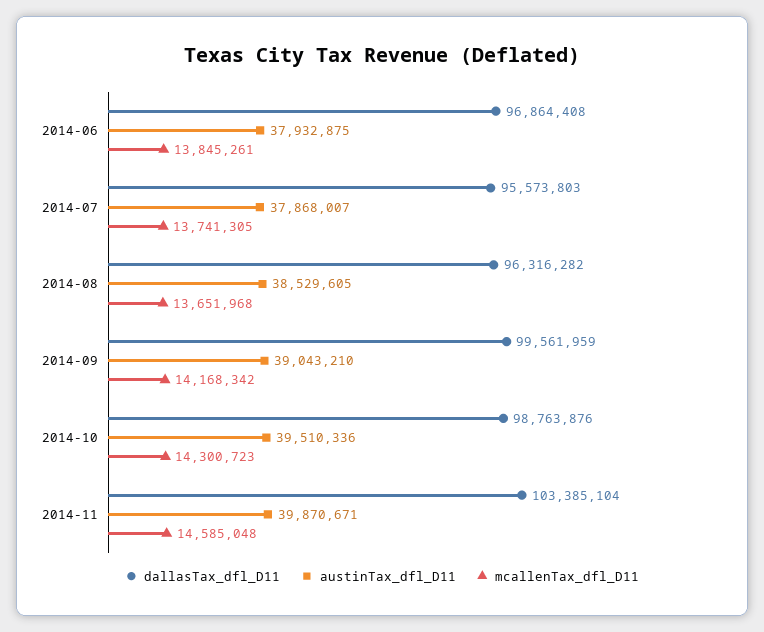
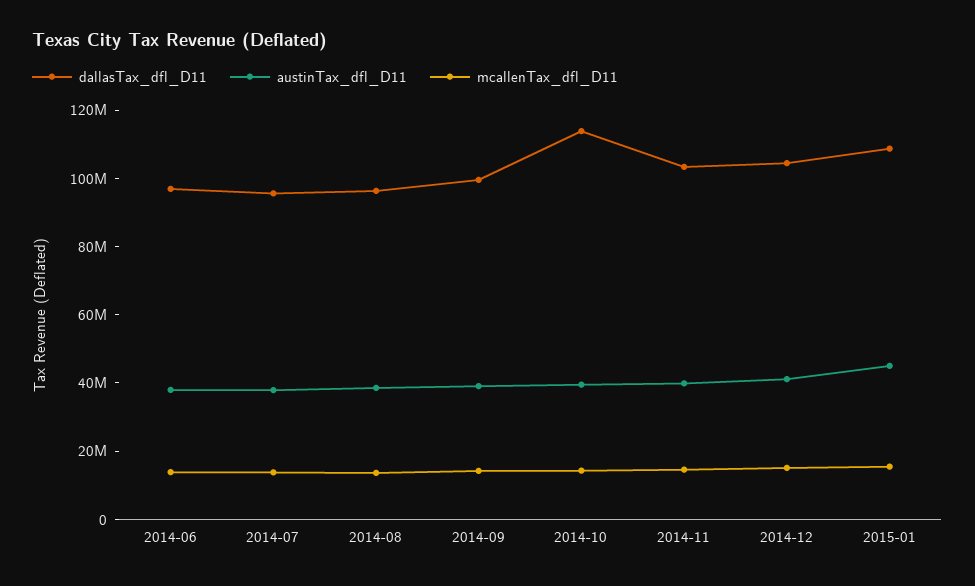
dallasTax_dfl_D11, 2014-10: 98763876 -> 115000000
dallasTax_dfl_D11, 2014-12: none -> 105000000
austinTax_dfl_D11, 2014-12: none -> 40000000
mcallenTax_dfl_D11, 2014-12: none -> 15000000
dallasTax_dfl_D11, 2015-01: none -> 110000000
austinTax_dfl_D11, 2015-01: none -> 45000000
mcallenTax_dfl_D11, 2015-01: none -> 15000000

